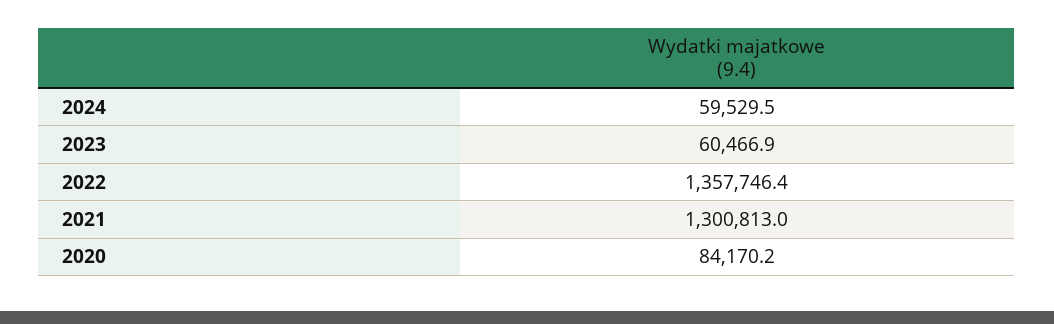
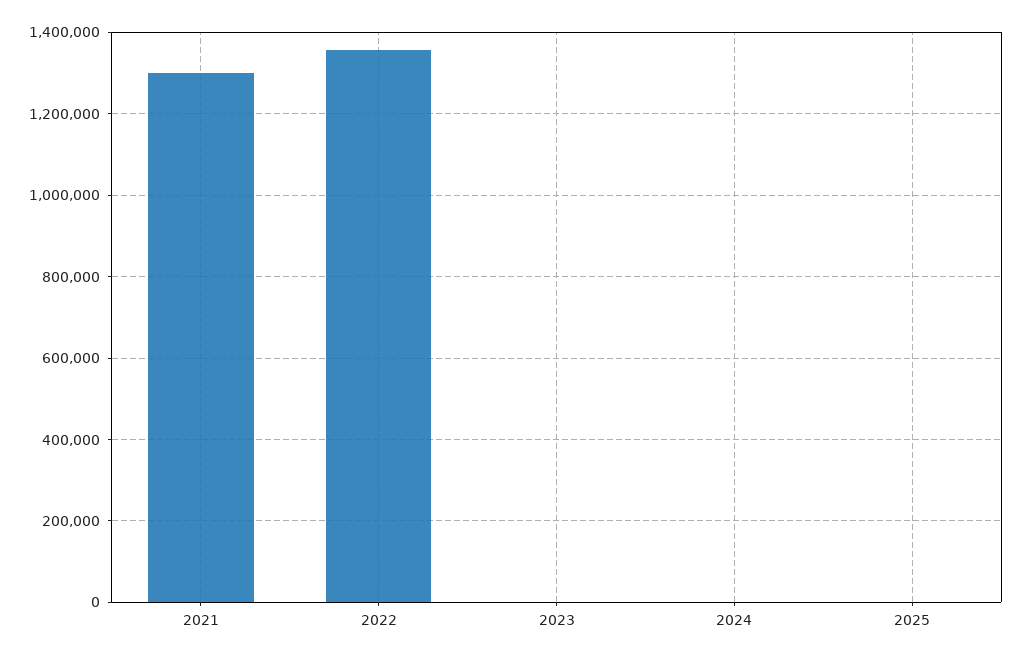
2024: 59529.5 -> 0
2023: 60466.9 -> 0
2020: 84170.2 -> none
2025: none -> 0

